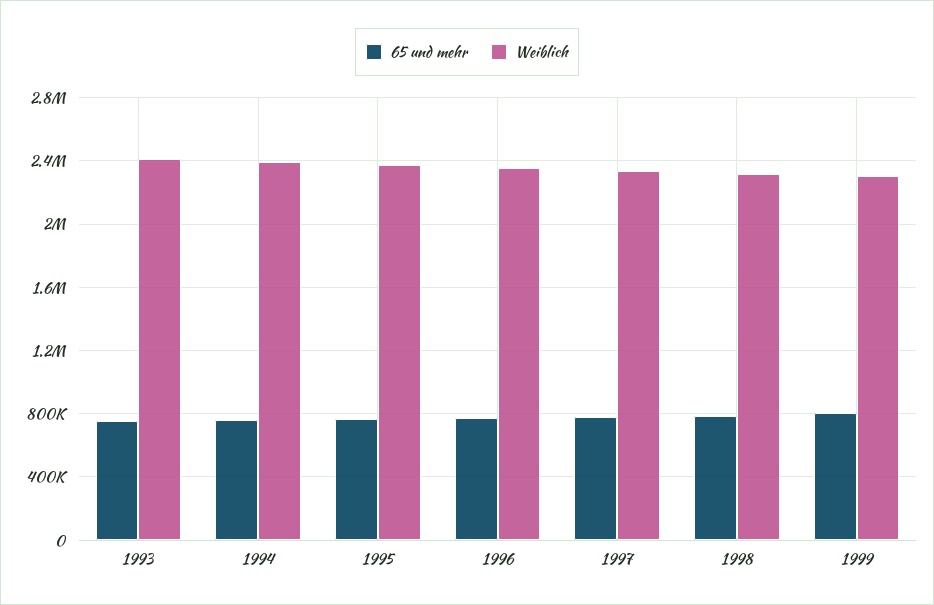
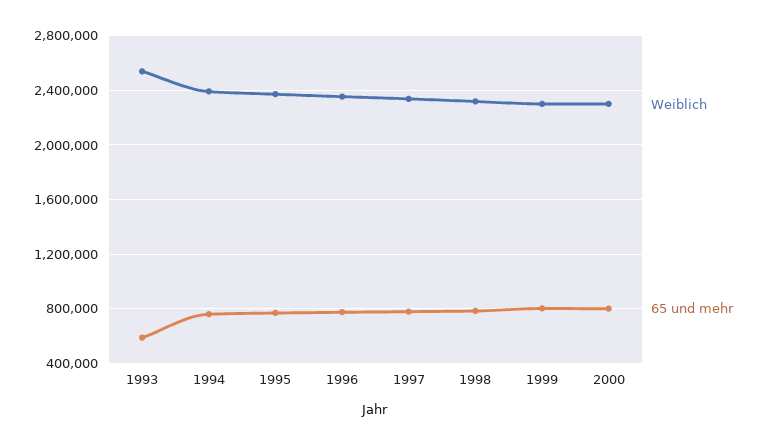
65 und mehr, 1993: 750000 -> 600000
Weiblich, 1993: 2400000 -> 2550000
Weiblich, 2000: none -> 2300000
65 und mehr, 2000: none -> 800000

